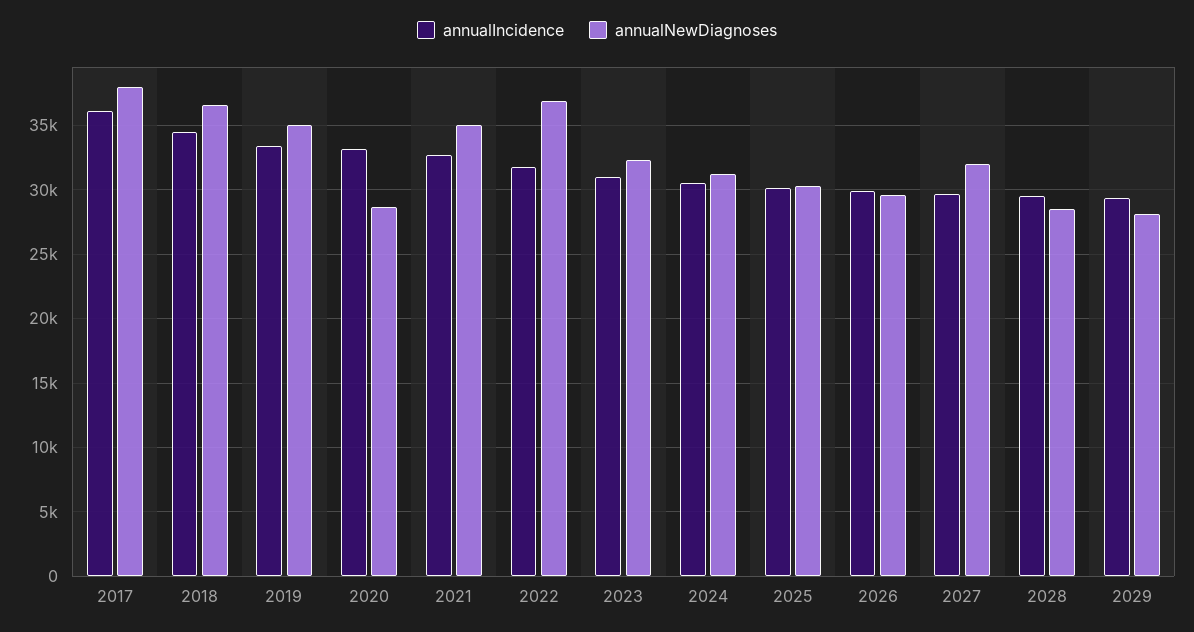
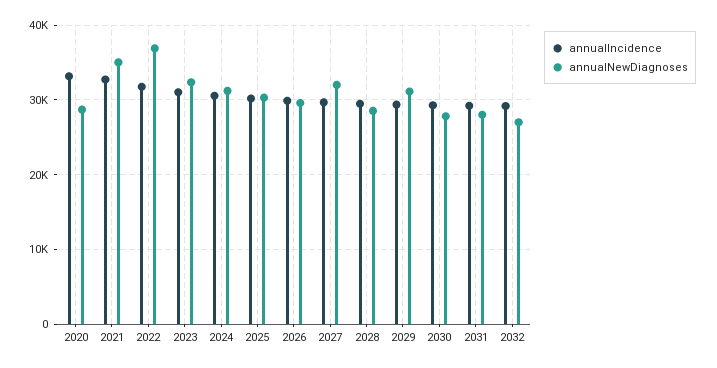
annualIncidence, 2017: 36000 -> none
annualNewDiagnoses, 2017: 38000 -> none
annualIncidence, 2018: 34500 -> none
annualNewDiagnoses, 2018: 36500 -> none
annualIncidence, 2019: 33500 -> none
annualNewDiagnoses, 2019: 35000 -> none
annualNewDiagnoses, 2029: 28000 -> 31000
annualIncidence, 2030: none -> 29000
annualNewDiagnoses, 2030: none -> 28000
annualIncidence, 2031: none -> 29000
annualNewDiagnoses, 2031: none -> 28000
annualIncidence, 2032: none -> 29000
annualNewDiagnoses, 2032: none -> 27000

